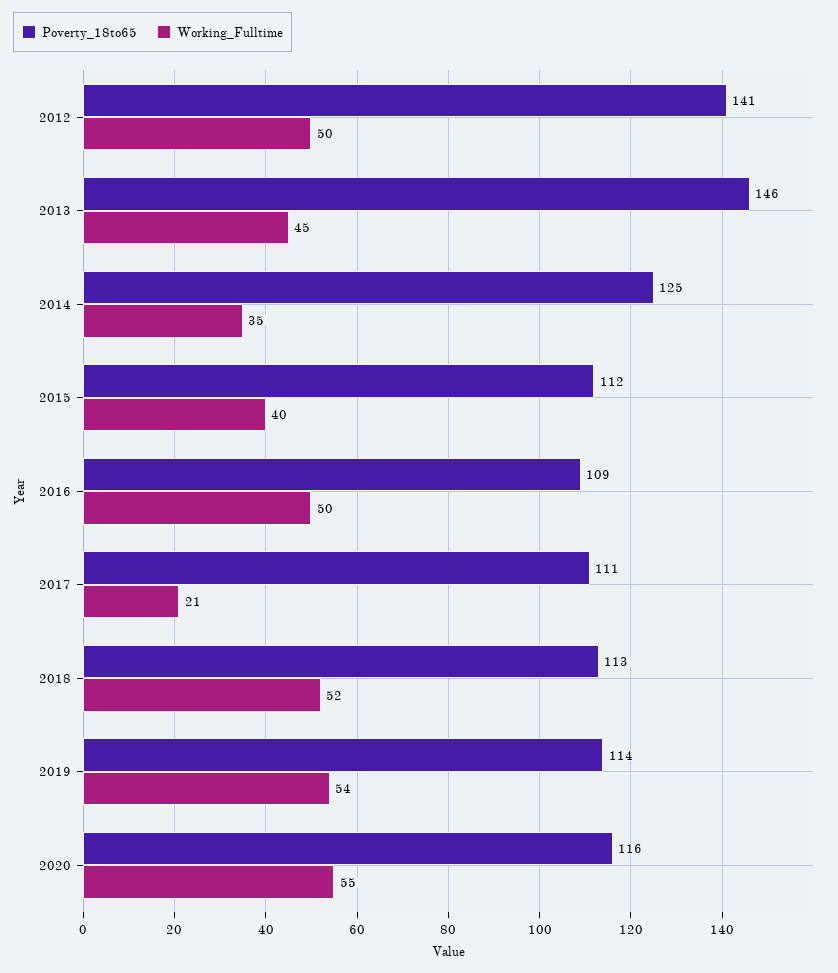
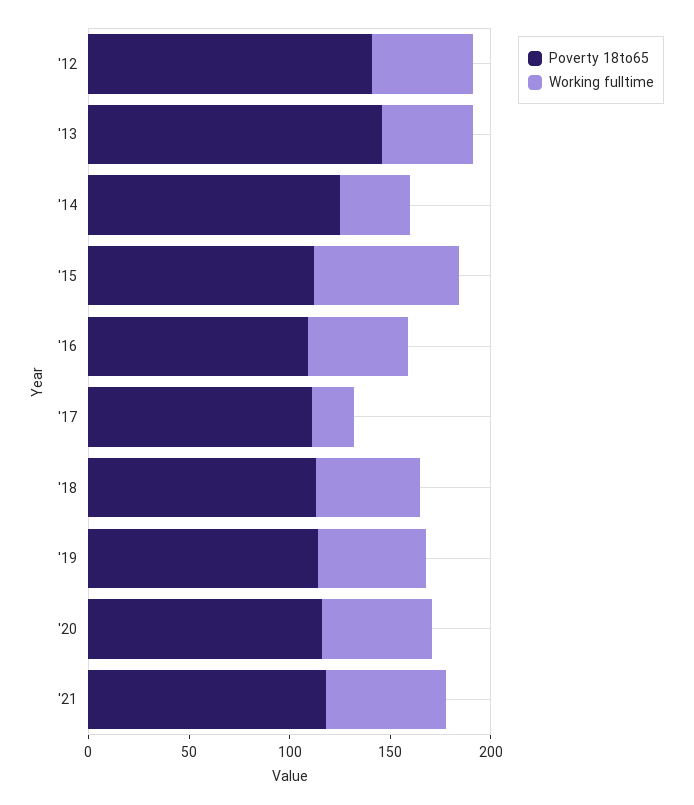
Working_Fulltime, 2015: 40 -> 70
Poverty_18to65, '21: none -> 120
Working_Fulltime, '21: none -> 60

